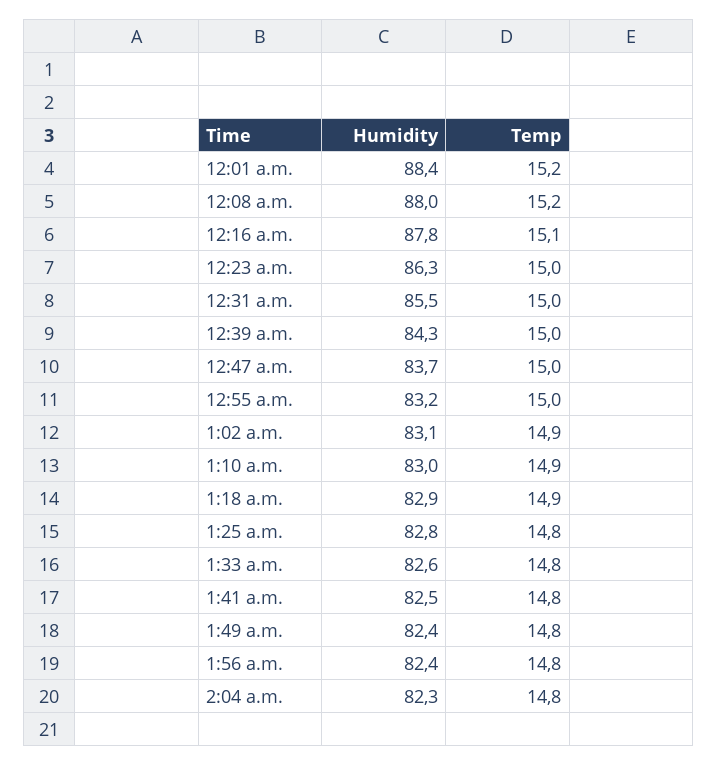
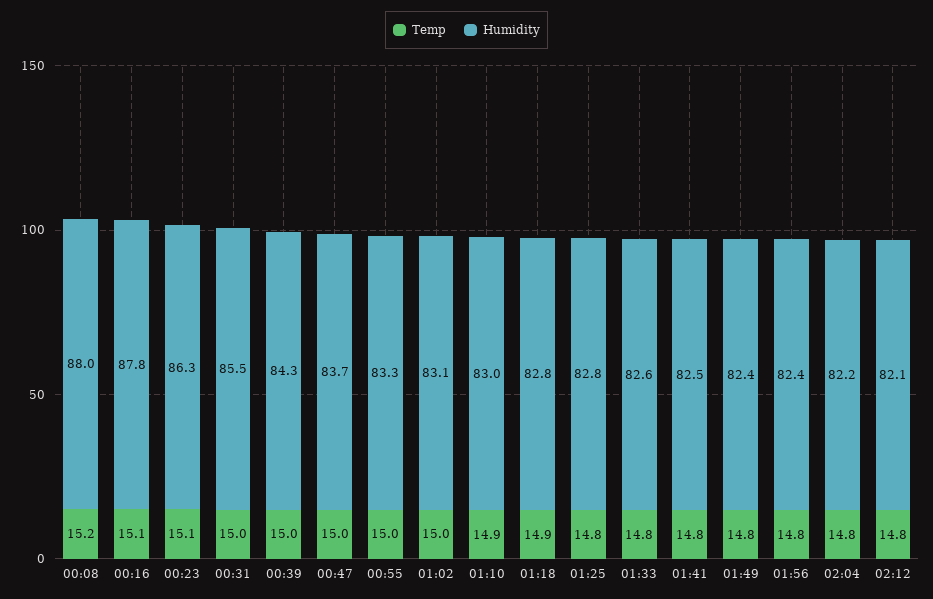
Humidity, 12:01 a.m.: 88.4 -> none
Temp, 12:01 a.m.: 15.2 -> none
Temp, 12:23 a.m.: 15 -> 15.1
Humidity, 12:55 a.m.: 83.2 -> 83.3
Temp, 1:02 a.m.: 14.9 -> 15
Humidity, 1:18 a.m.: 82.9 -> 82.8
Humidity, 2:04 a.m.: 82.3 -> 82.2
Temp, 02:12: none -> 14.8
Humidity, 02:12: none -> 82.1

